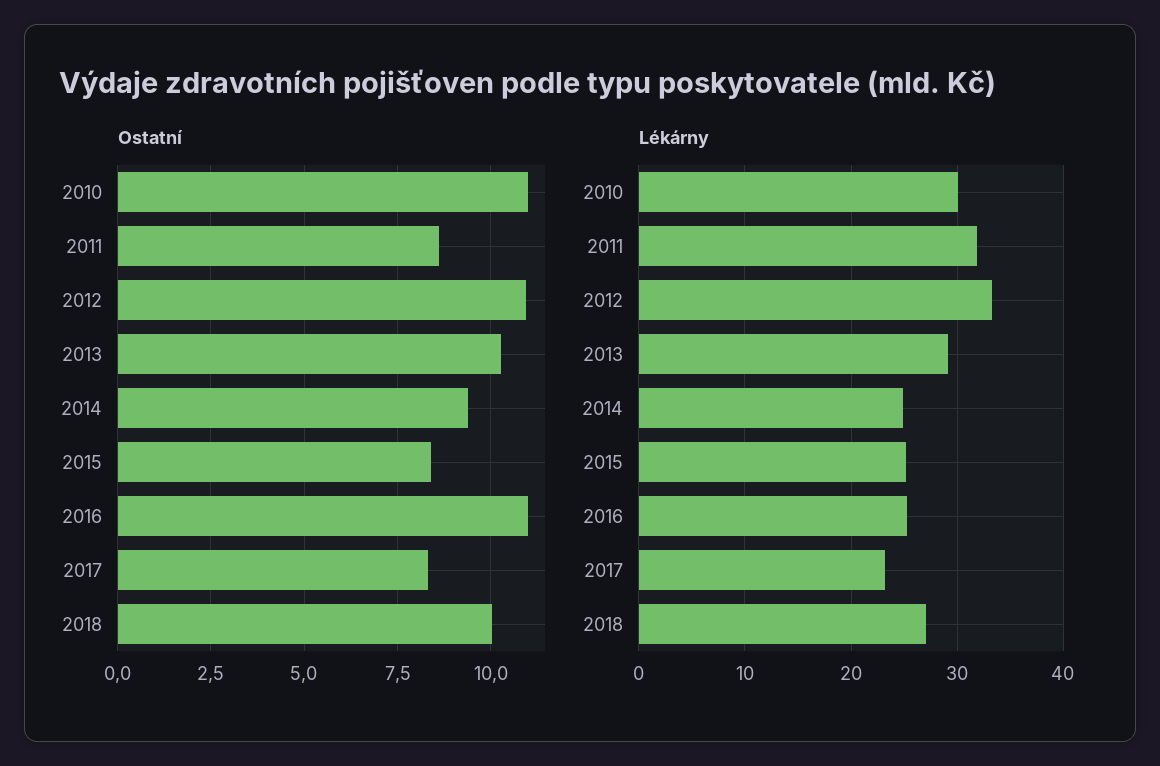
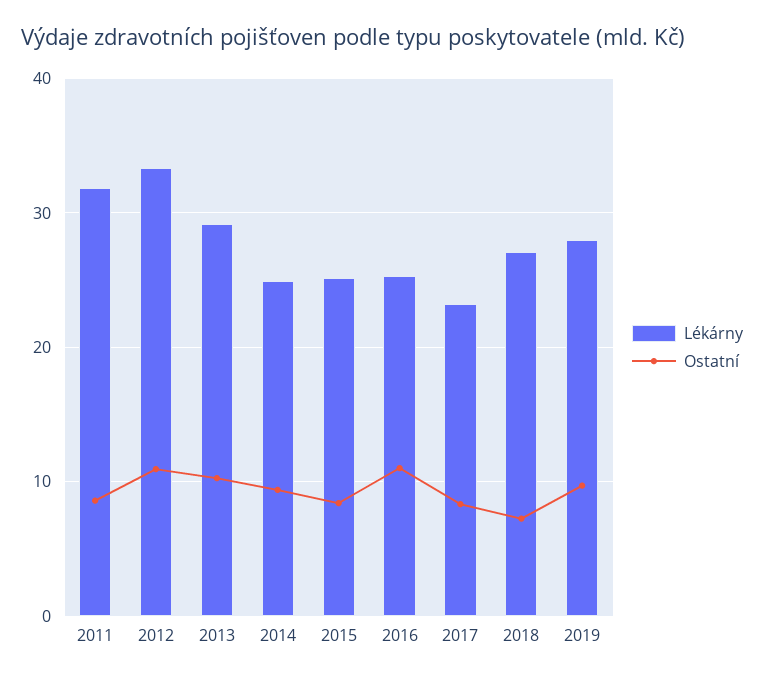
Ostatní, 2010: 11 -> none
Ostatní, 2018: 10 -> 7
Lékárny, 2010: 30 -> none
Lékárny, 2019: none -> 28
Ostatní, 2019: none -> 10

